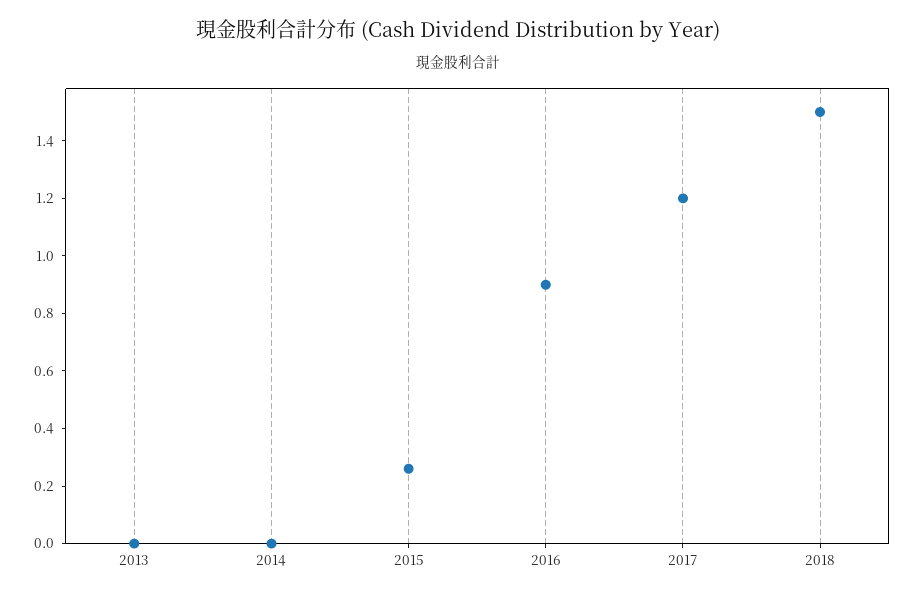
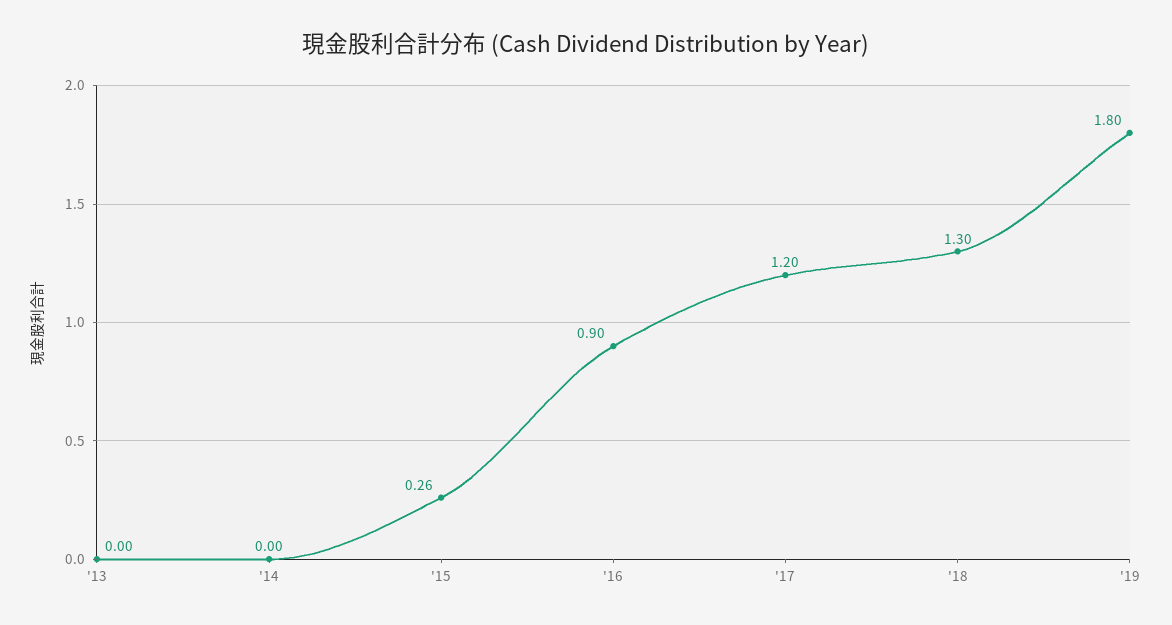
2018: 1.5 -> 1.3
'19: none -> 1.8

